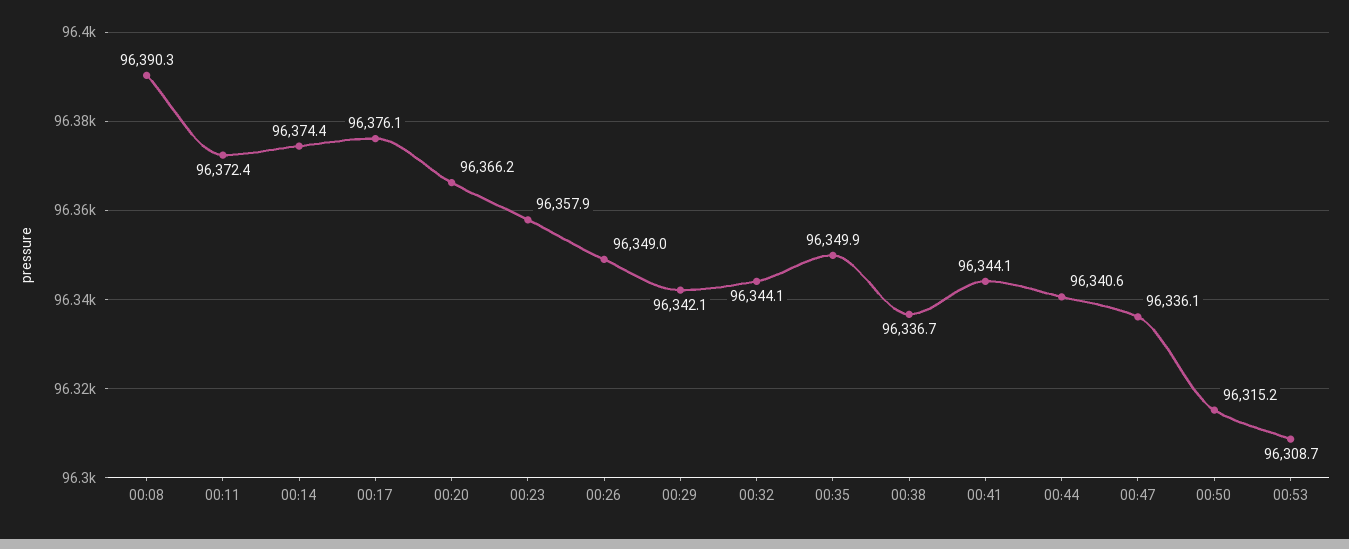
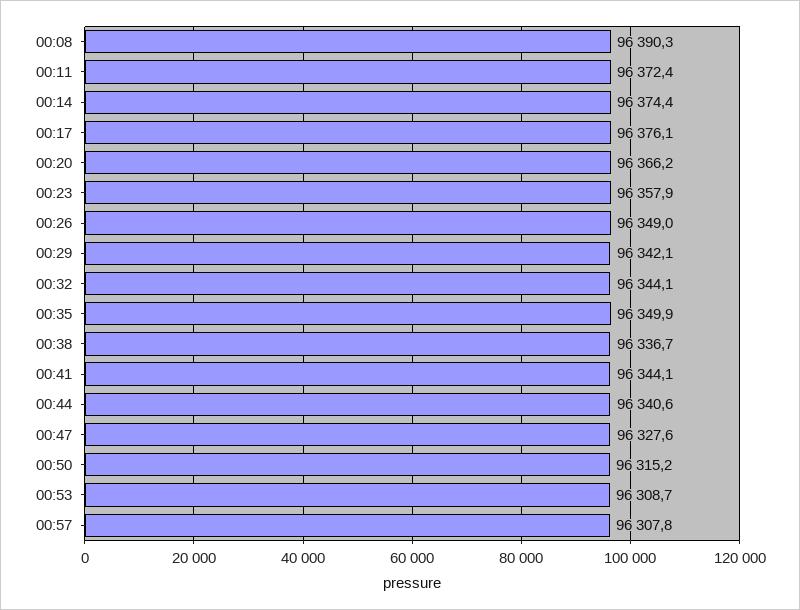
00:47: 96336.1 -> 96327.6
00:57: none -> 96307.8

